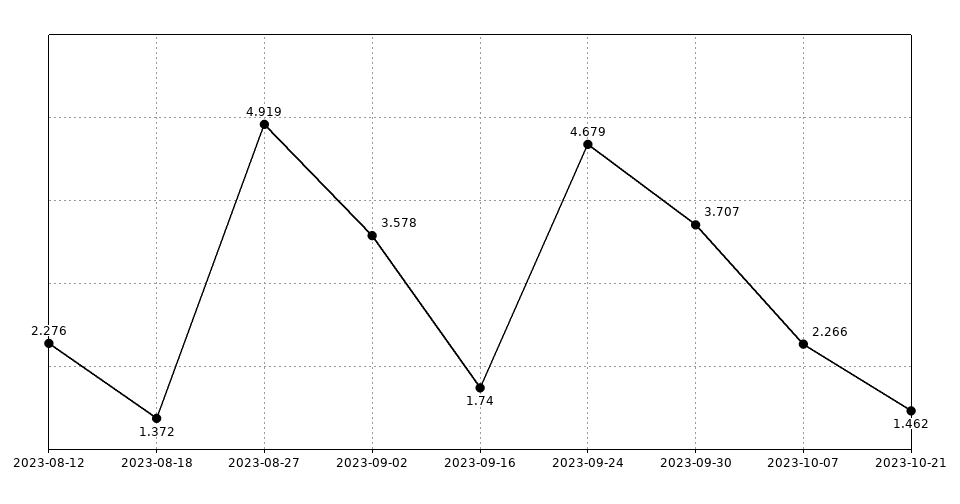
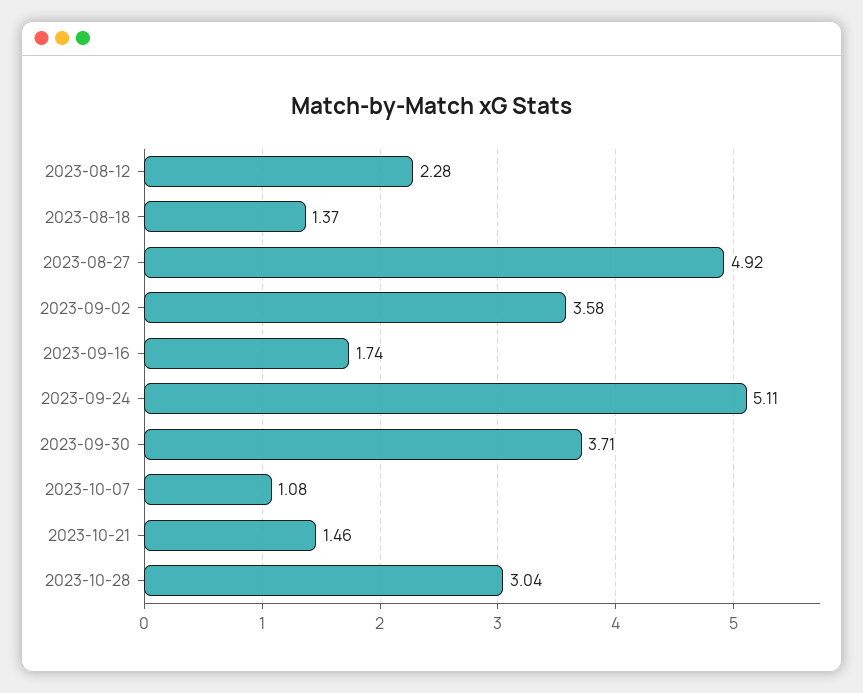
2023-09-24: 4.679 -> 5.11
2023-10-07: 2.266 -> 1.08
2023-10-28: none -> 3.04

